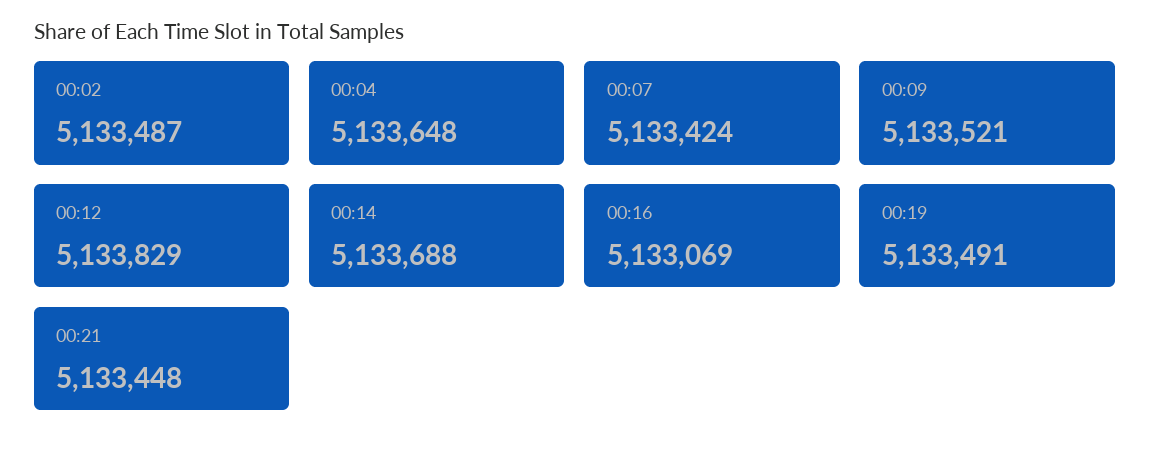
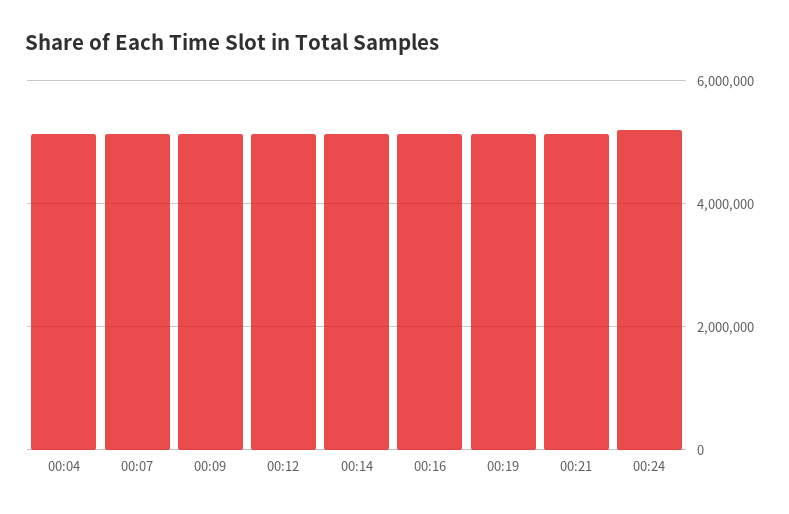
00:02: 5133487 -> none
00:24: none -> 5200000

